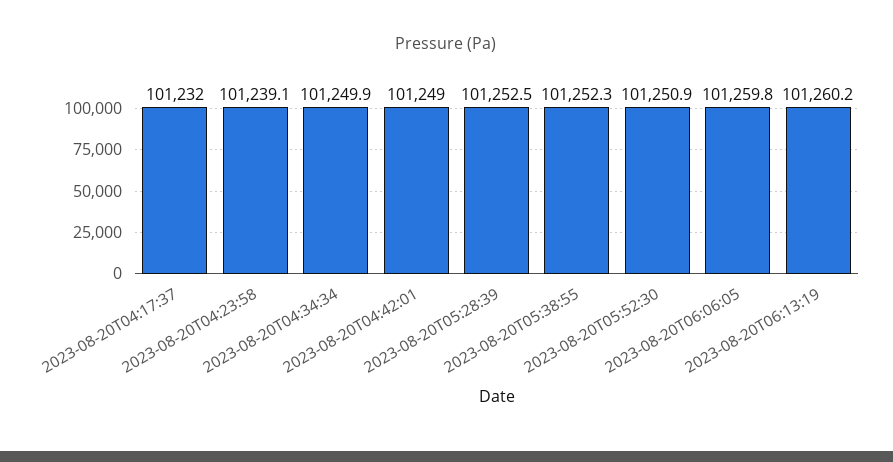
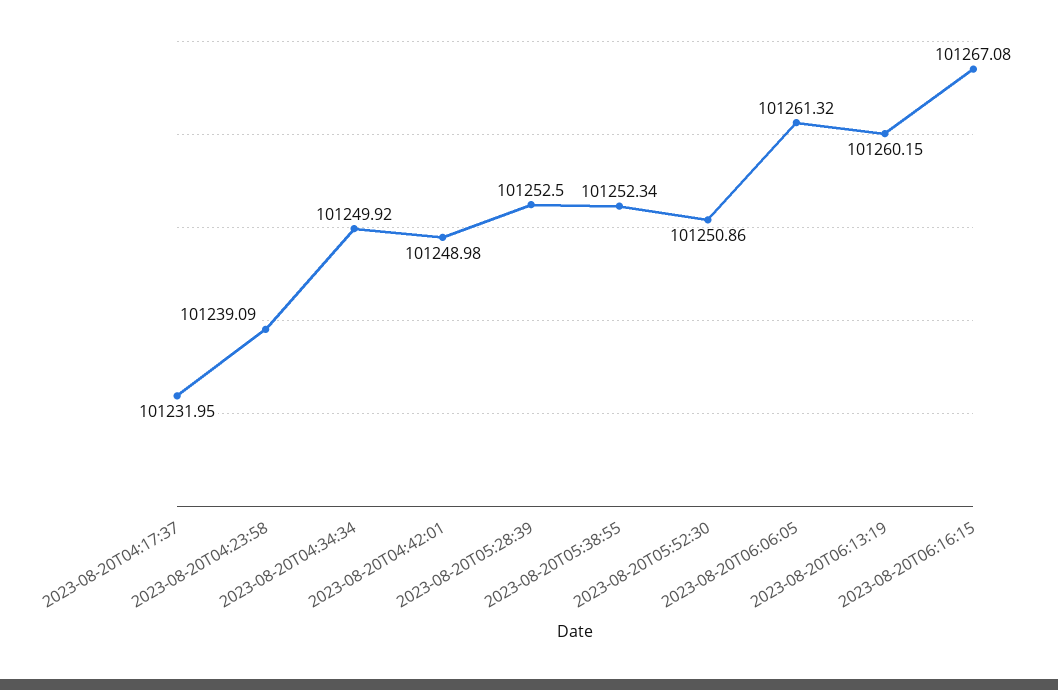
2023-08-20T06:06:05: 101259.8 -> 101261.32
2023-08-20T06:16:15: none -> 101267.08

